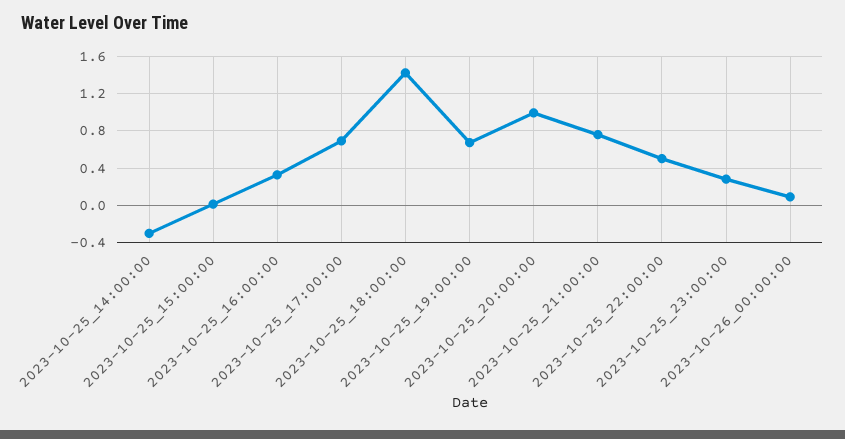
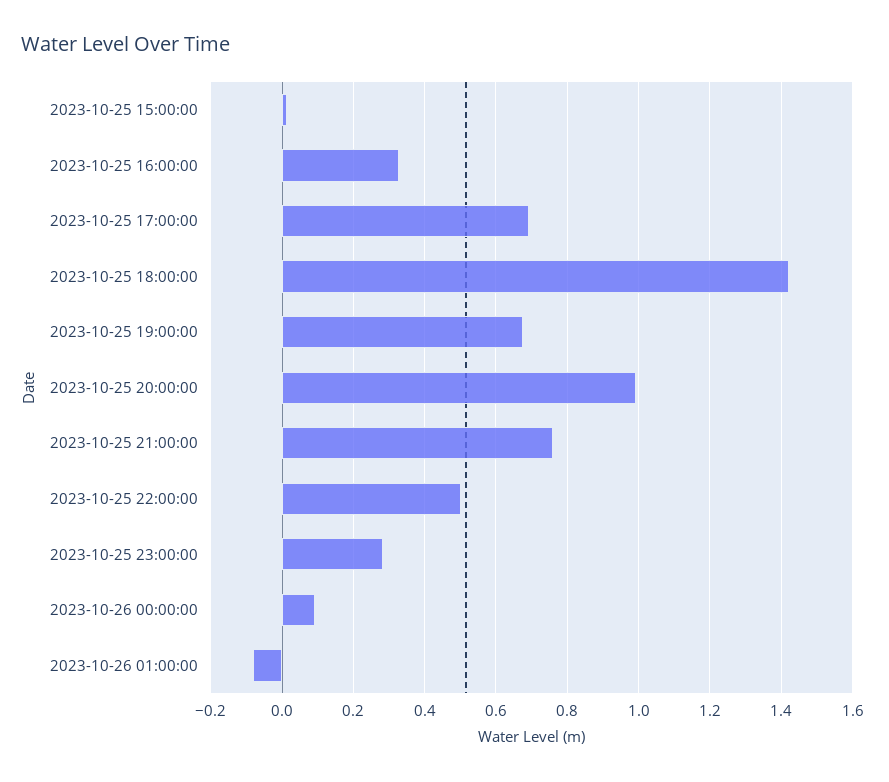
2023-10-25_14:00:00: -0.3 -> none
2023-10-26 01:00:00: none -> -0.08

